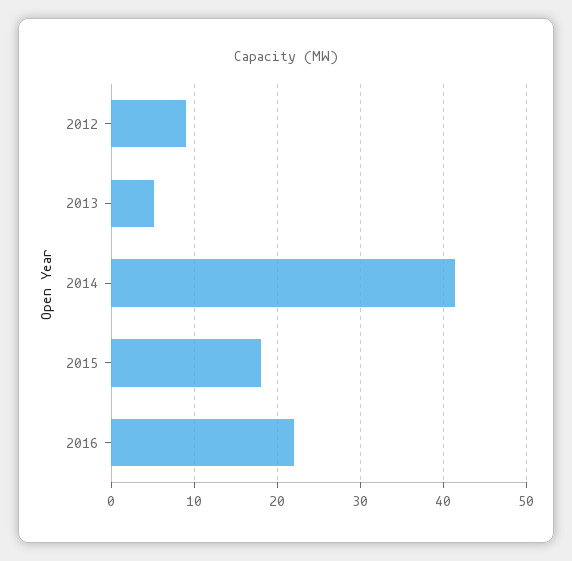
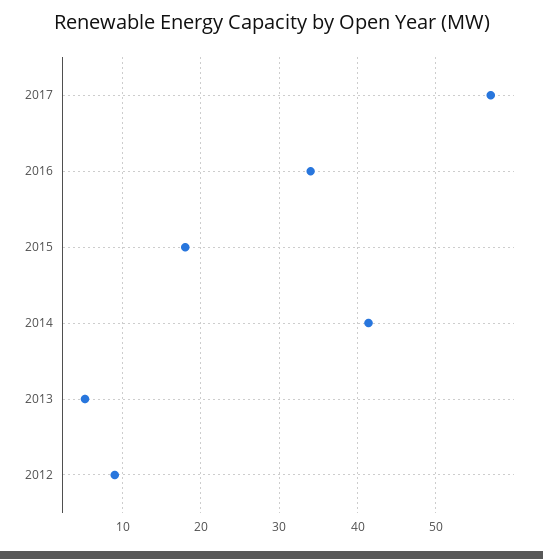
2016: 22 -> 34
2017: none -> 57

